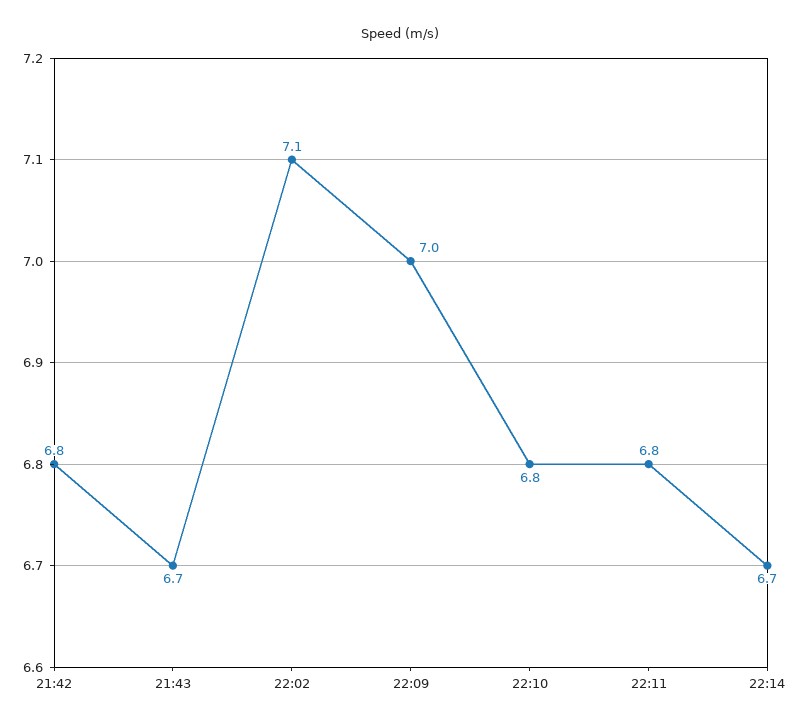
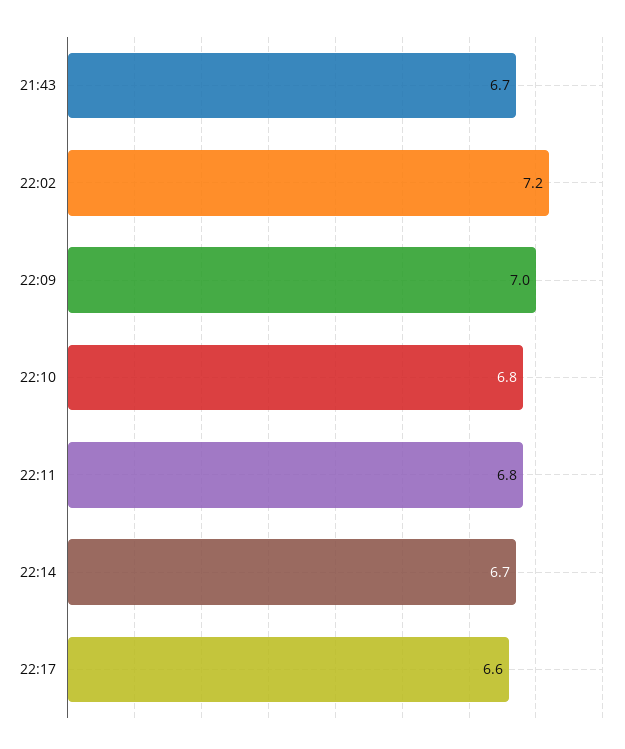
21:42: 6.8 -> none
22:02: 7.1 -> 7.2
22:17: none -> 6.6

